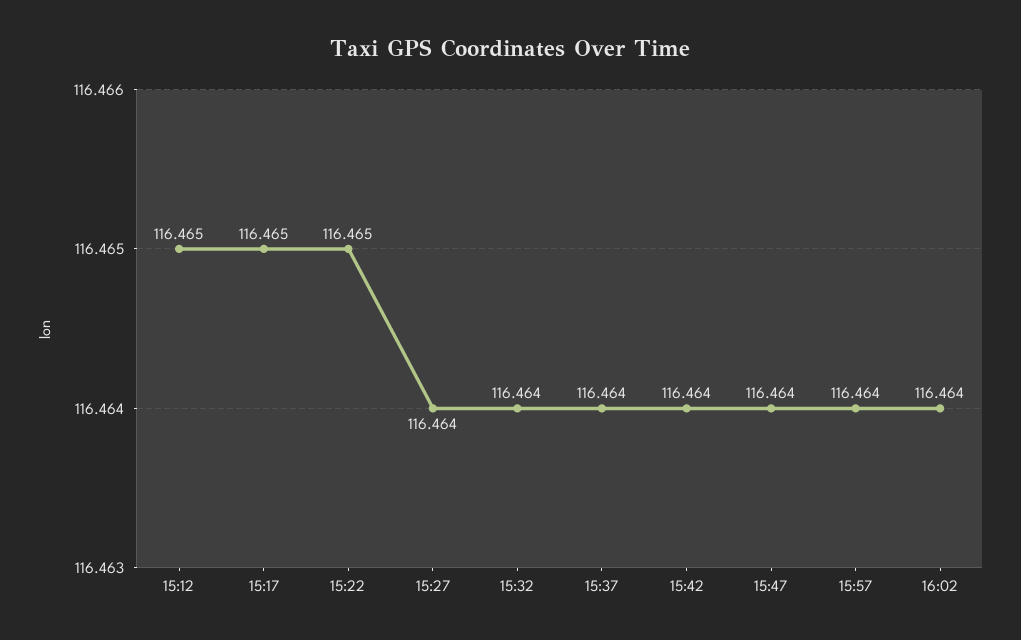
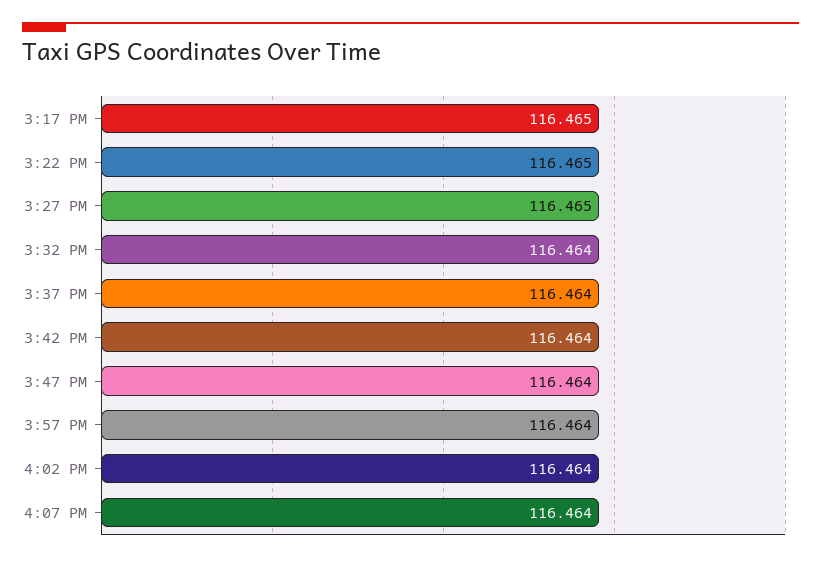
15:12: 116.465 -> none
15:27: 116.464 -> 116.465
4:07 PM: none -> 116.464

